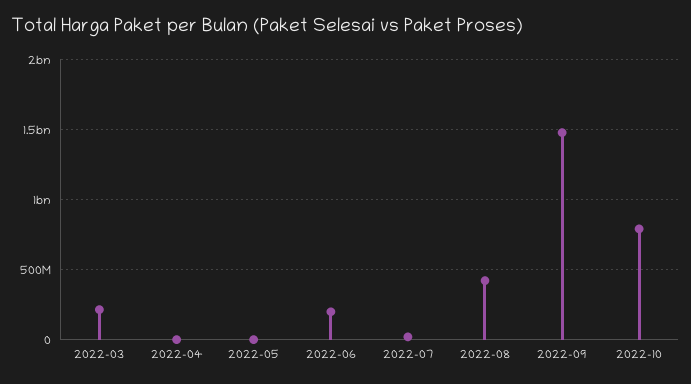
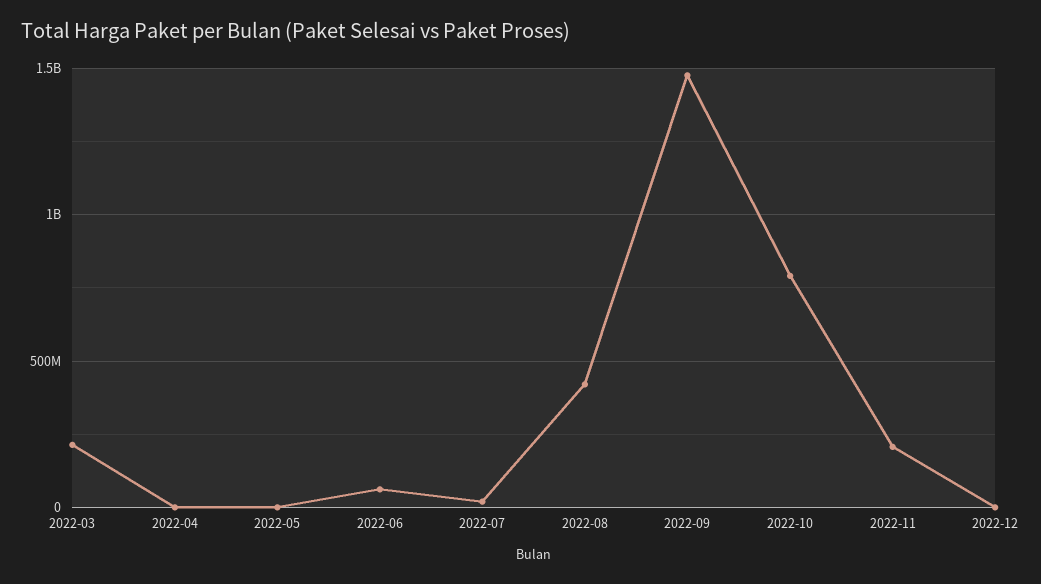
2022-06: 200000000 -> 50000000
2022-11: none -> 200000000
2022-12: none -> 0

